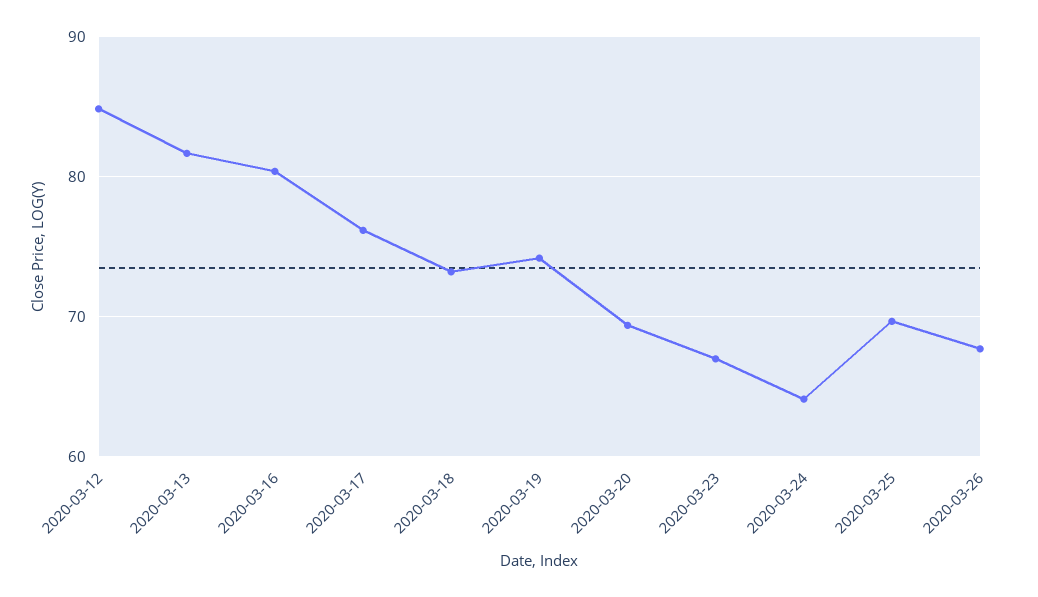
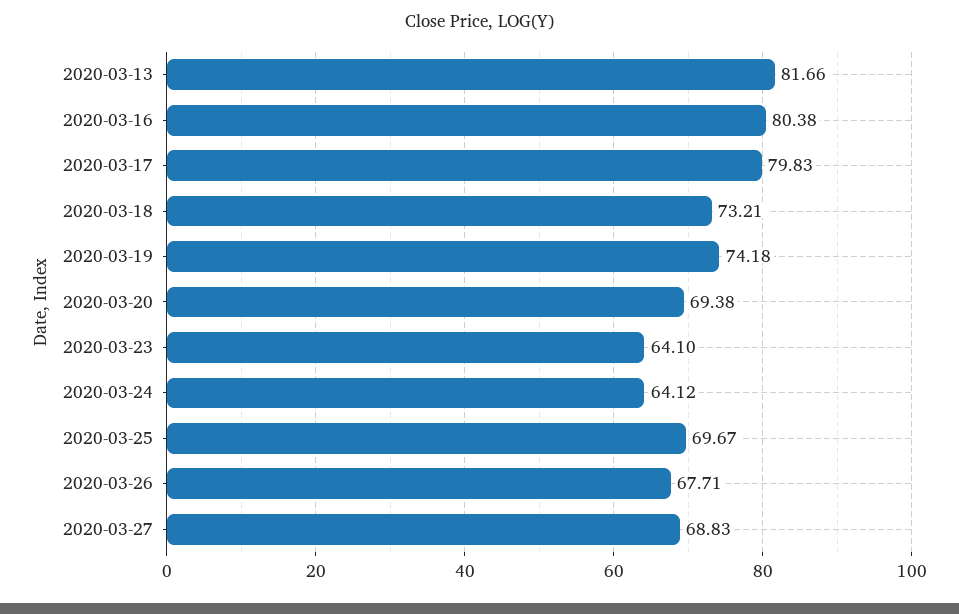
2020-03-12: 85 -> none
2020-03-17: 76 -> 79.83
2020-03-23: 67 -> 64.1
2020-03-27: none -> 68.83

